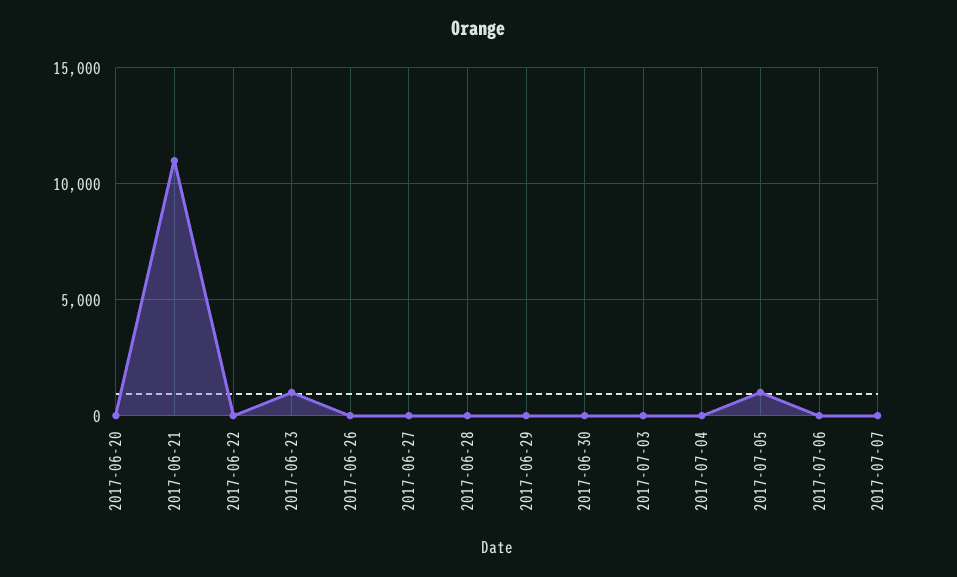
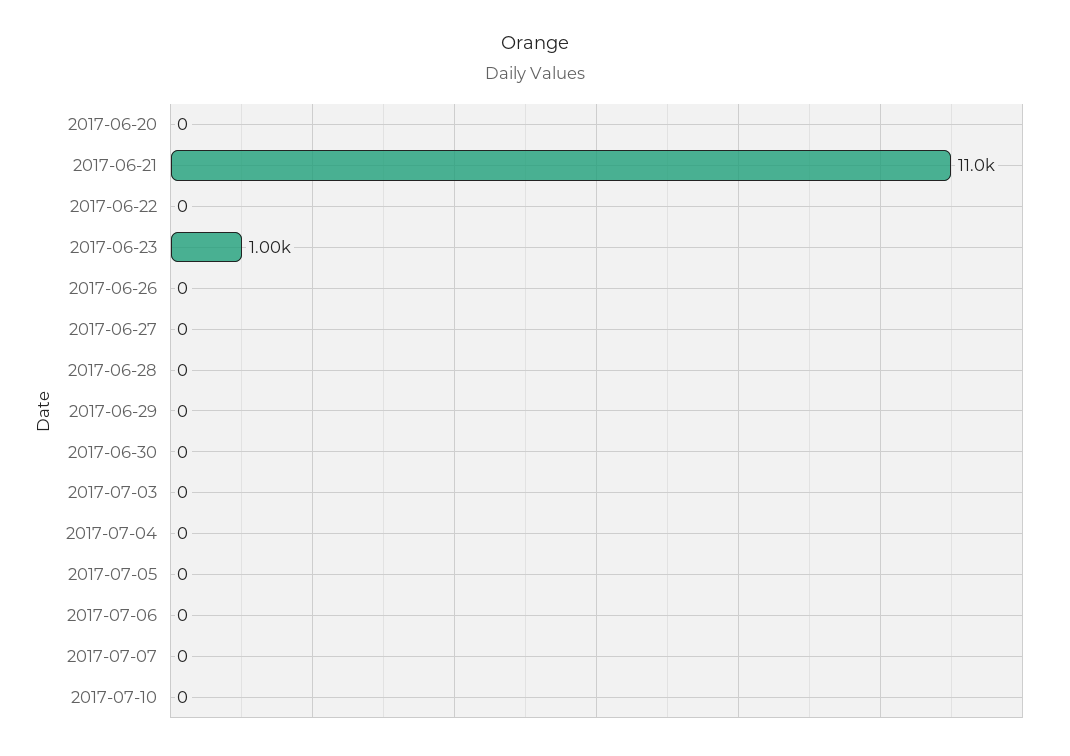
2017-07-05: 1000 -> 0
2017-07-10: none -> 0

